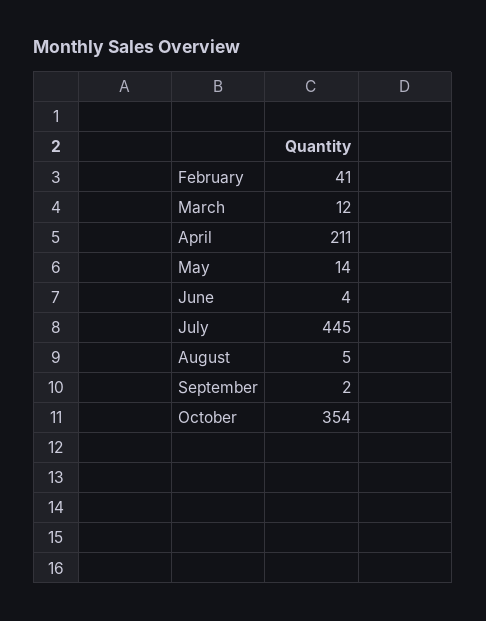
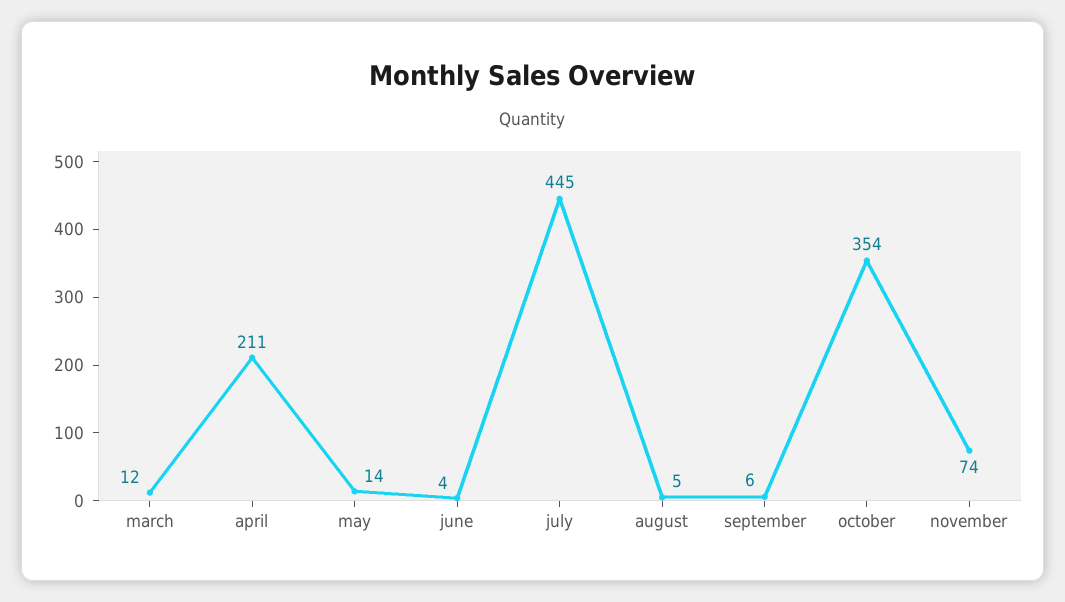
February: 41 -> none
September: 2 -> 6
november: none -> 74

